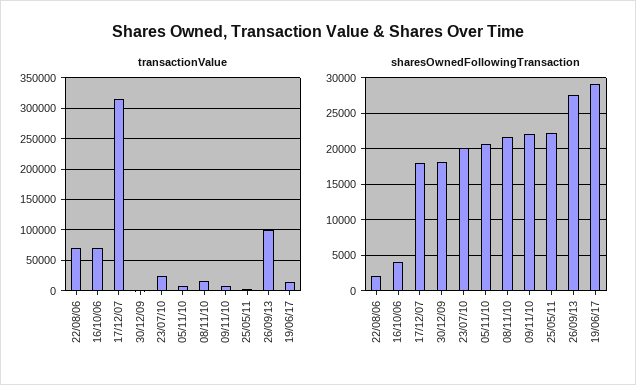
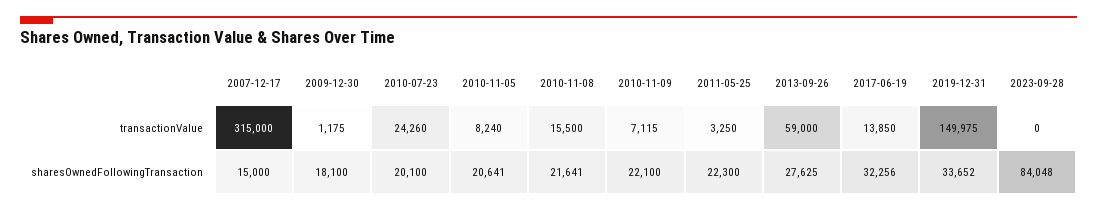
transactionValue, 22/08/06: 70000 -> none
transactionValue, 16/10/06: 70000 -> none
transactionValue, 26/09/13: 100000 -> 59000
sharesOwnedFollowingTransaction, 22/08/06: 2000 -> none
sharesOwnedFollowingTransaction, 16/10/06: 4000 -> none
sharesOwnedFollowingTransaction, 17/12/07: 18000 -> 15000
sharesOwnedFollowingTransaction, 19/06/17: 29000 -> 32256
transactionValue, 2019-12-31: none -> 149975
transactionValue, 2023-09-28: none -> 0
sharesOwnedFollowingTransaction, 2019-12-31: none -> 33652
sharesOwnedFollowingTransaction, 2023-09-28: none -> 84048

